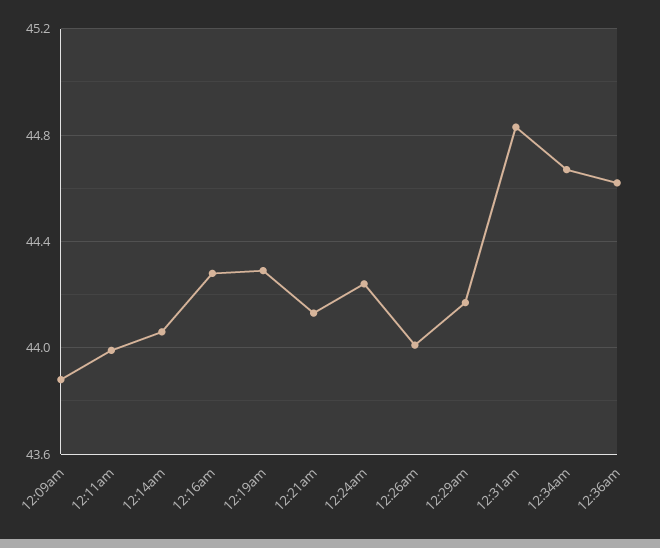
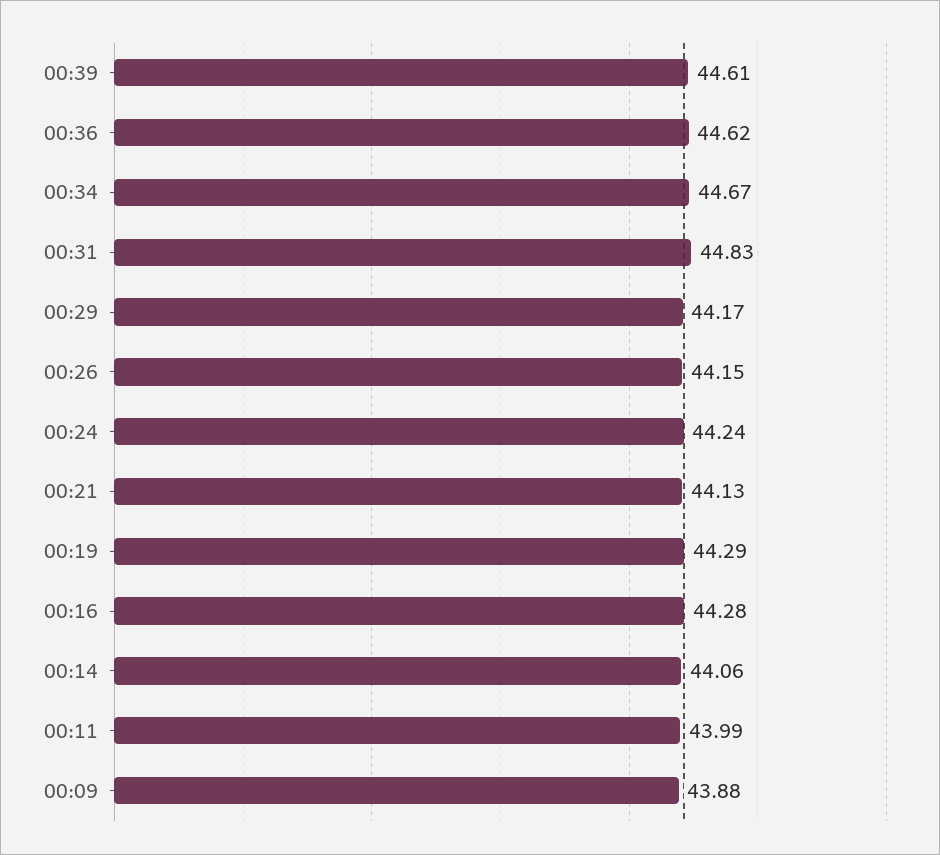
12:26am: 44 -> 44.15
00:39: none -> 44.61

